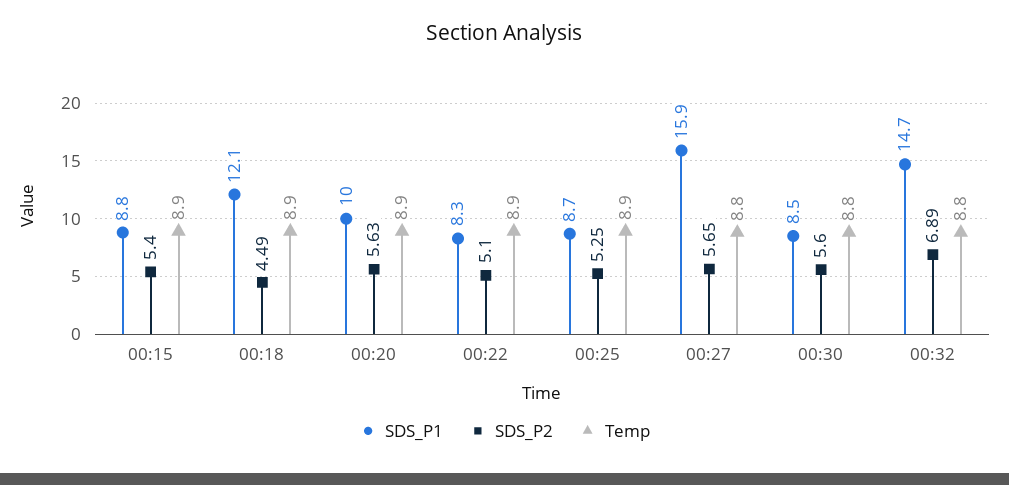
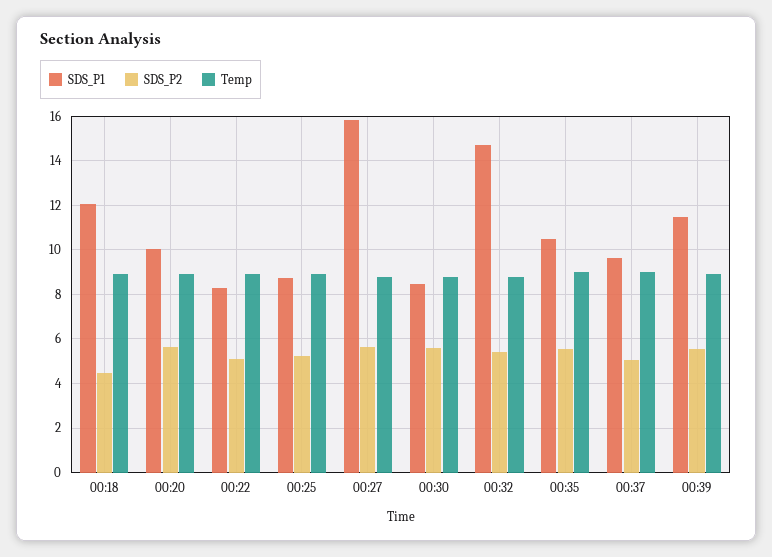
SDS_P1, 00:15: 8.8 -> none
SDS_P2, 00:15: 5.4 -> none
Temp, 00:15: 8.9 -> none
SDS_P2, 00:32: 6.89 -> 5.5
SDS_P1, 00:35: none -> 10.5
SDS_P2, 00:35: none -> 5.5
Temp, 00:35: none -> 9
SDS_P1, 00:37: none -> 9.5
SDS_P2, 00:37: none -> 5
Temp, 00:37: none -> 9
SDS_P1, 00:39: none -> 11.5
SDS_P2, 00:39: none -> 5.5
Temp, 00:39: none -> 9

